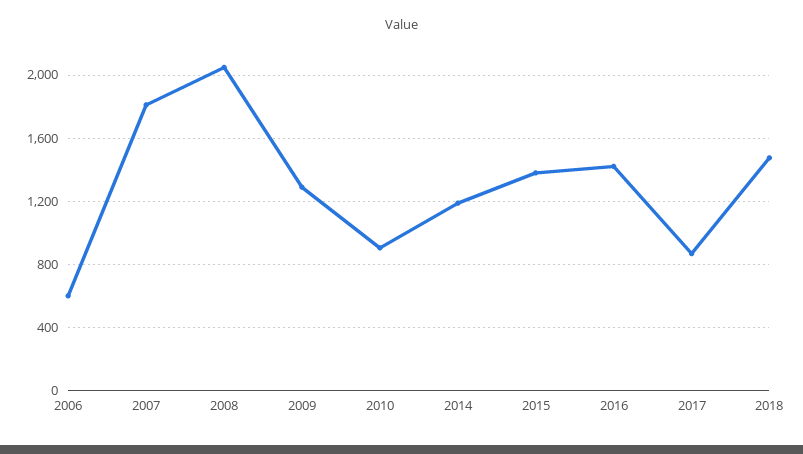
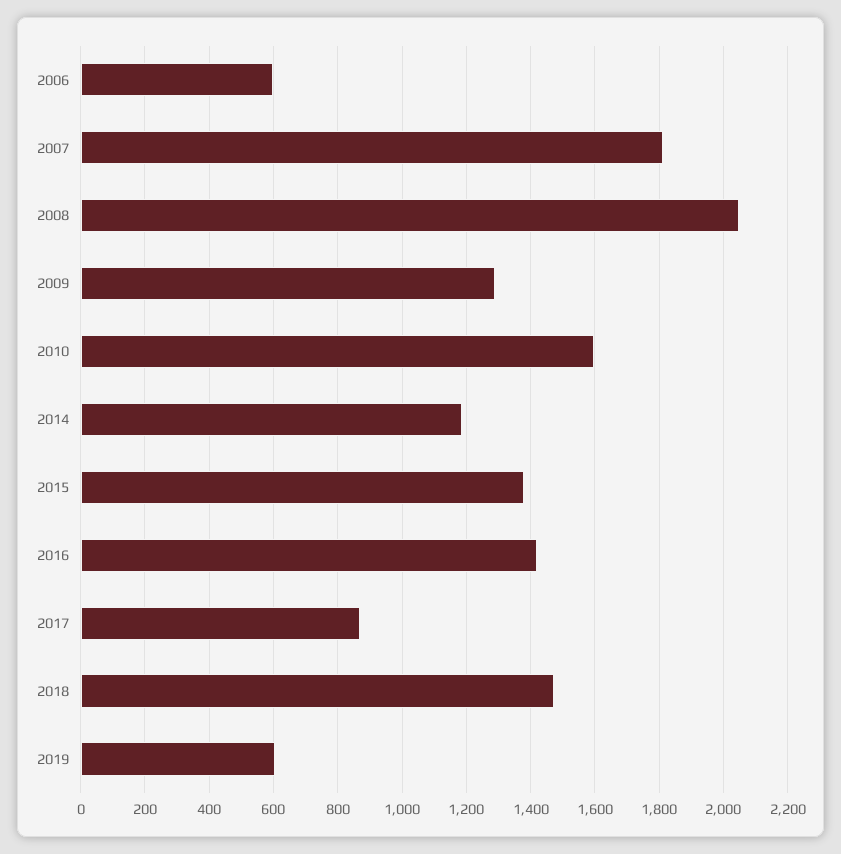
2010: 900 -> 1600
2019: none -> 600

